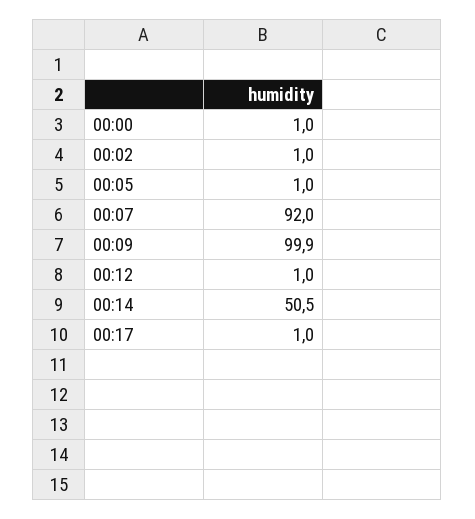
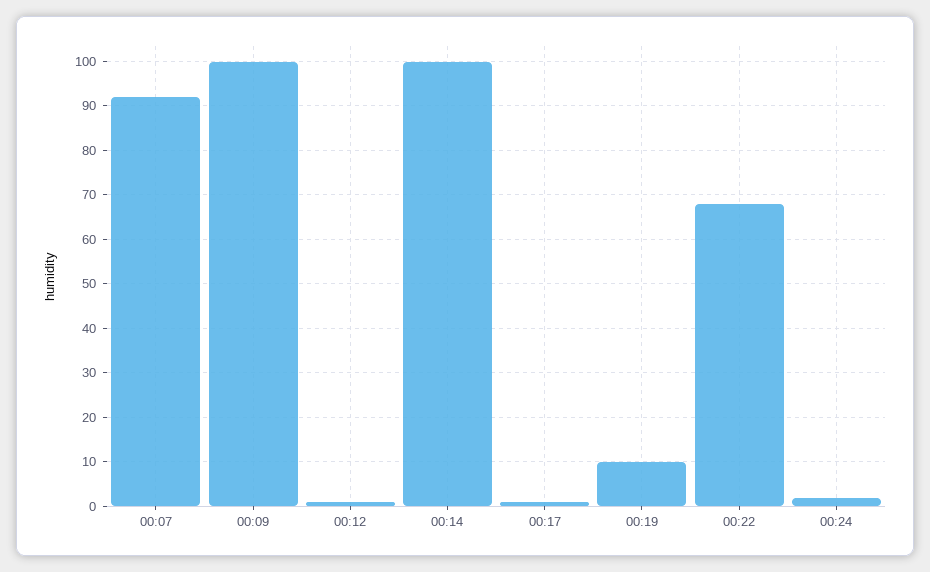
00:00: 1 -> none
00:02: 1 -> none
00:05: 1 -> none
00:14: 50.5 -> 100
00:19: none -> 10
00:22: none -> 68
00:24: none -> 2

